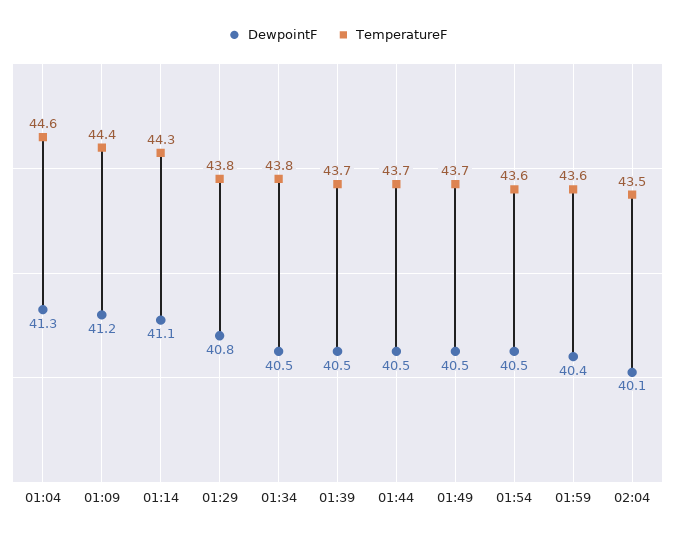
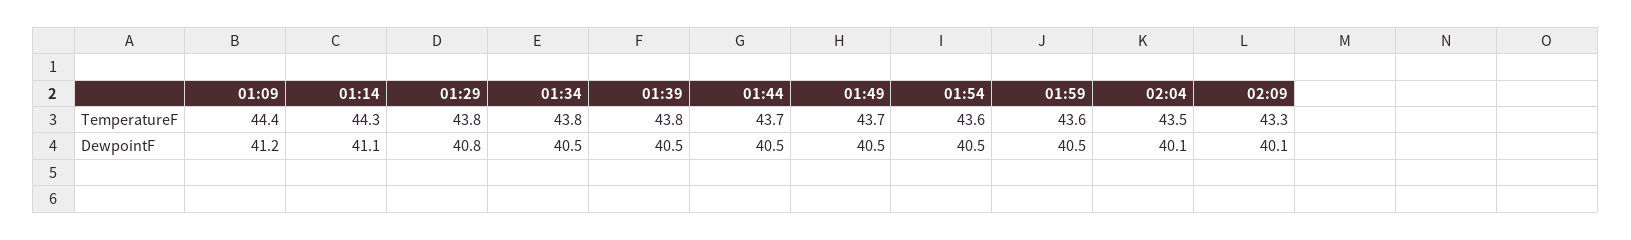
DewpointF, 01:04: 41.3 -> none
TemperatureF, 01:04: 44.6 -> none
TemperatureF, 01:39: 43.7 -> 43.8
DewpointF, 01:59: 40.4 -> 40.5
TemperatureF, 02:09: none -> 43.3
DewpointF, 02:09: none -> 40.1

